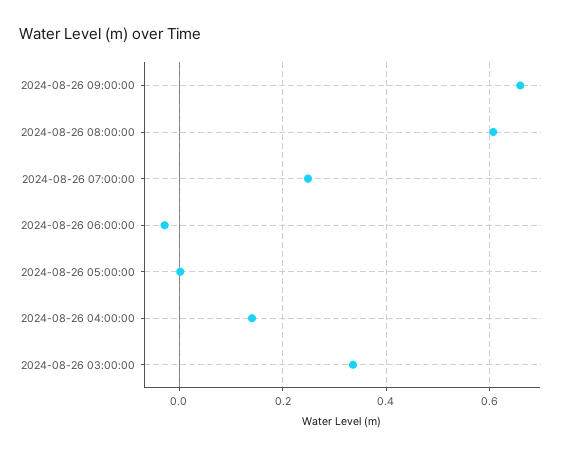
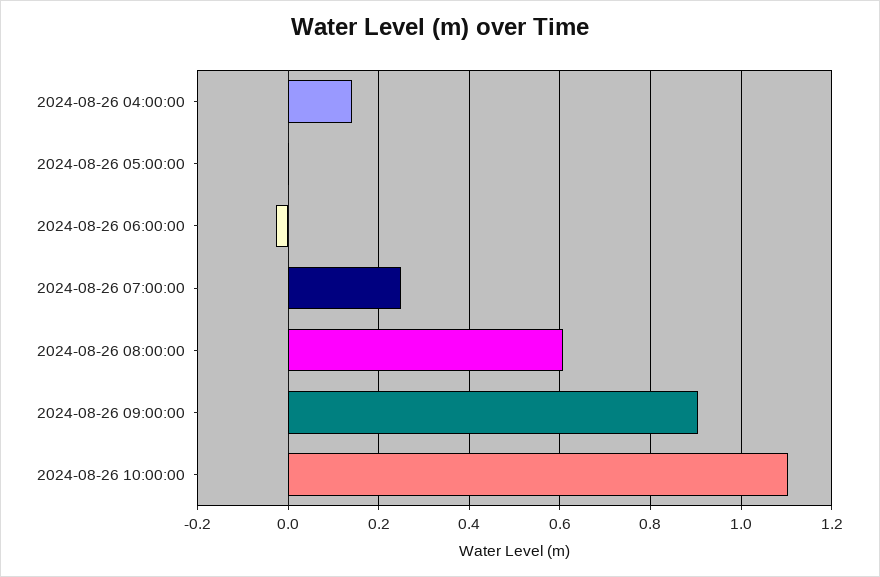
2024-08-26 09:00:00: 0.66 -> 0.9
2024-08-26 03:00:00: 0.34 -> none
2024-08-26 10:00:00: none -> 1.1

